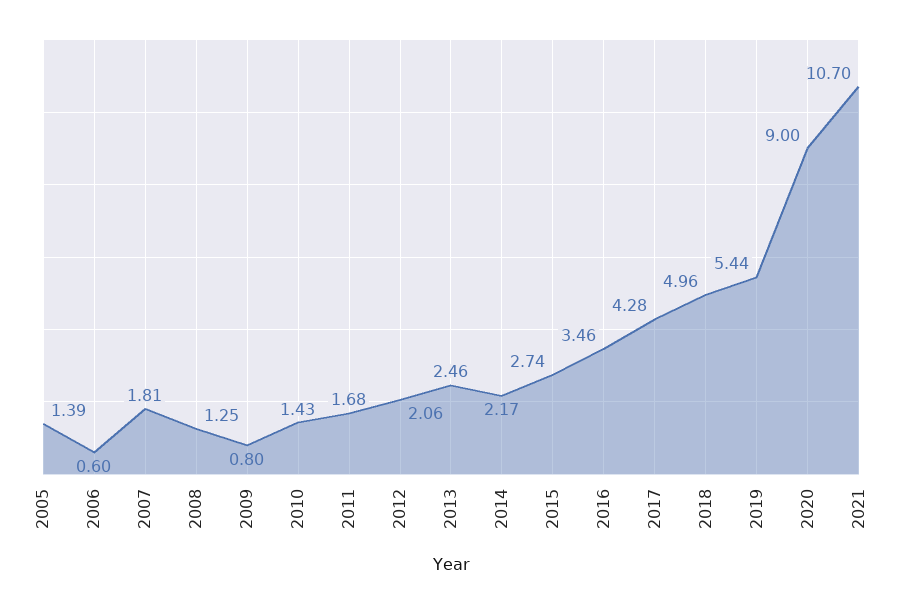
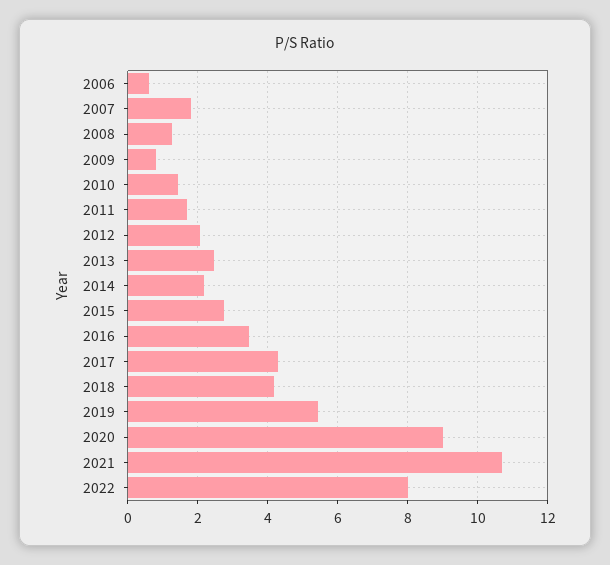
2005: 1.39 -> none
2018: 4.96 -> 4.2
2022: none -> 8

